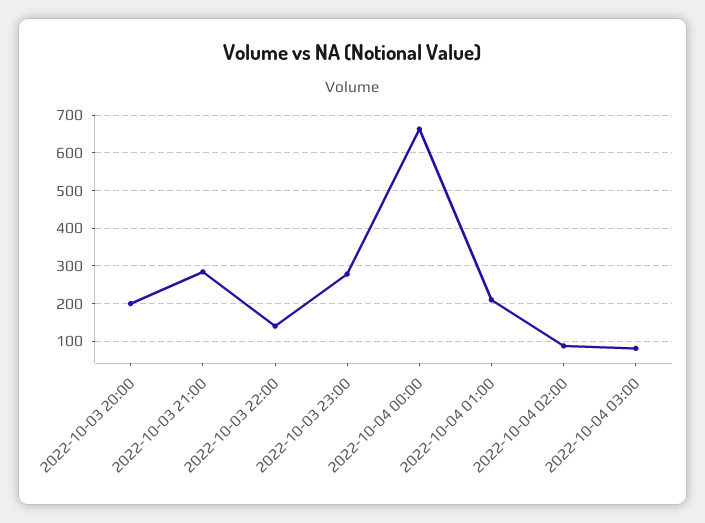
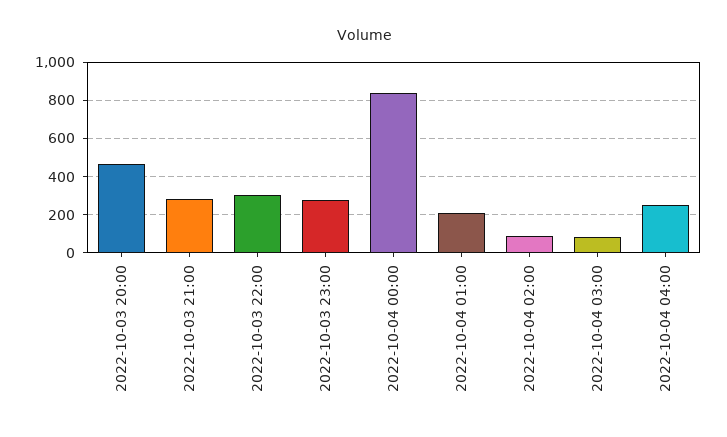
2022-10-03 20:00: 200 -> 450
2022-10-03 22:00: 140 -> 300
2022-10-04 00:00: 660 -> 850
2022-10-04 04:00: none -> 250

